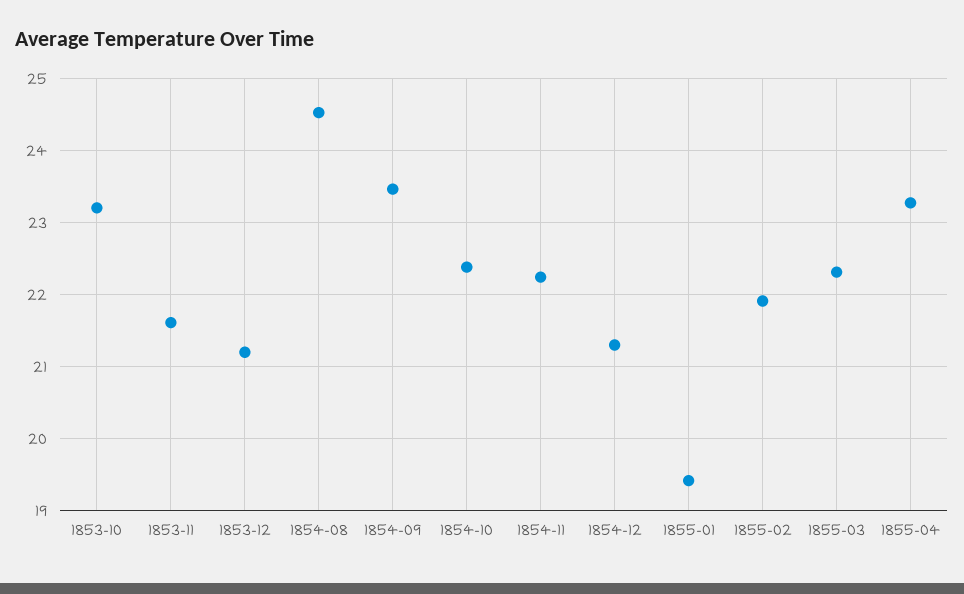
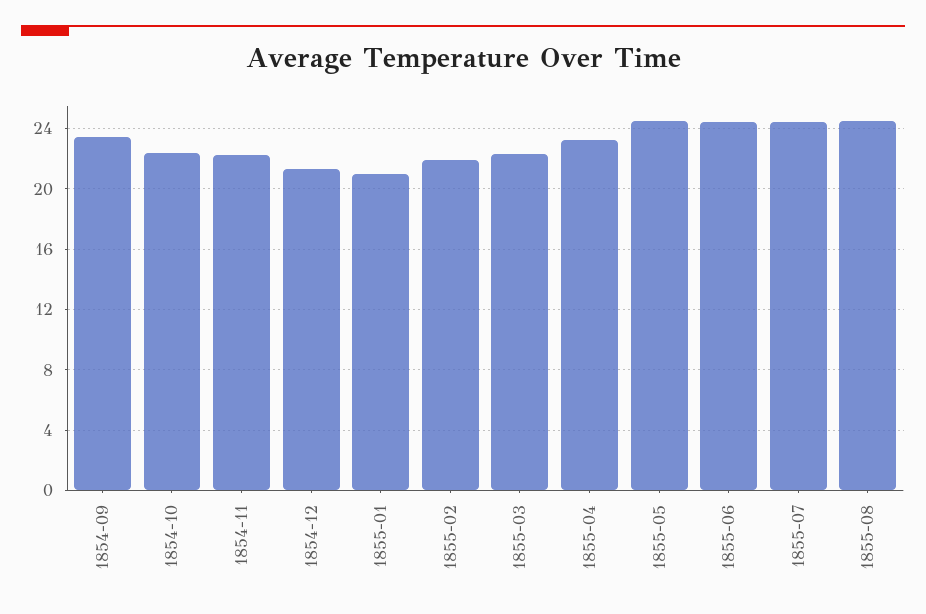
1853-10: 23.2 -> none
1853-11: 21.6 -> none
1853-12: 21.2 -> none
1854-08: 24.5 -> none
1855-01: 19.4 -> 21
1855-05: none -> 24.5
1855-06: none -> 24.5
1855-07: none -> 24.5
1855-08: none -> 24.5

